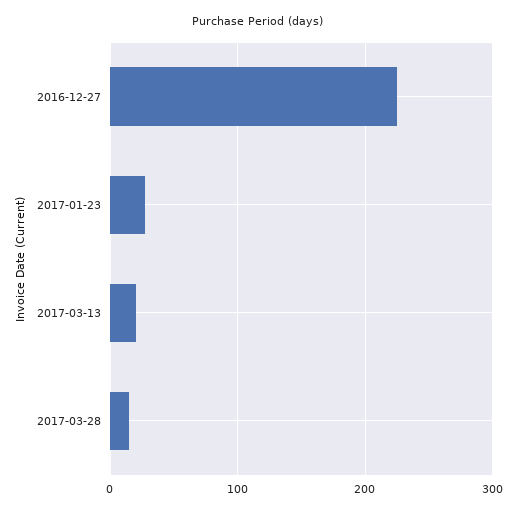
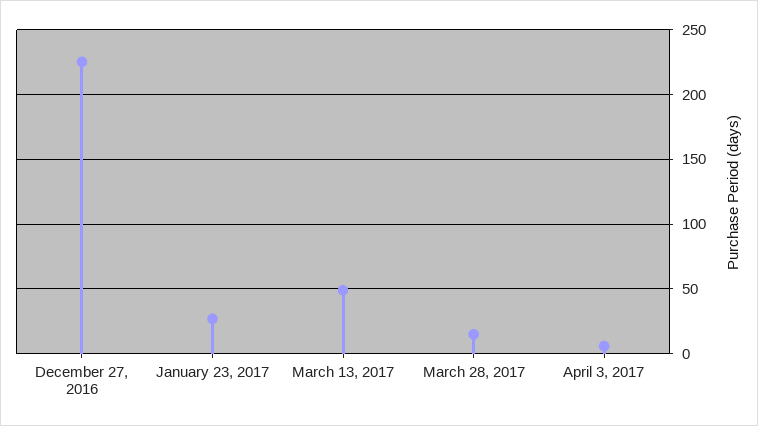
2017-03-13: 20 -> 50
April 3, 2017: none -> 5

